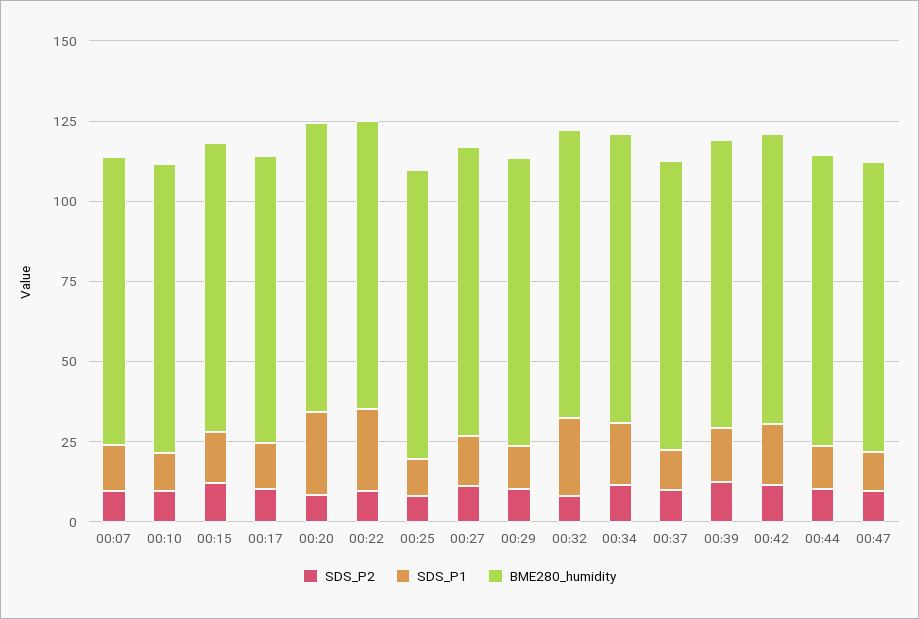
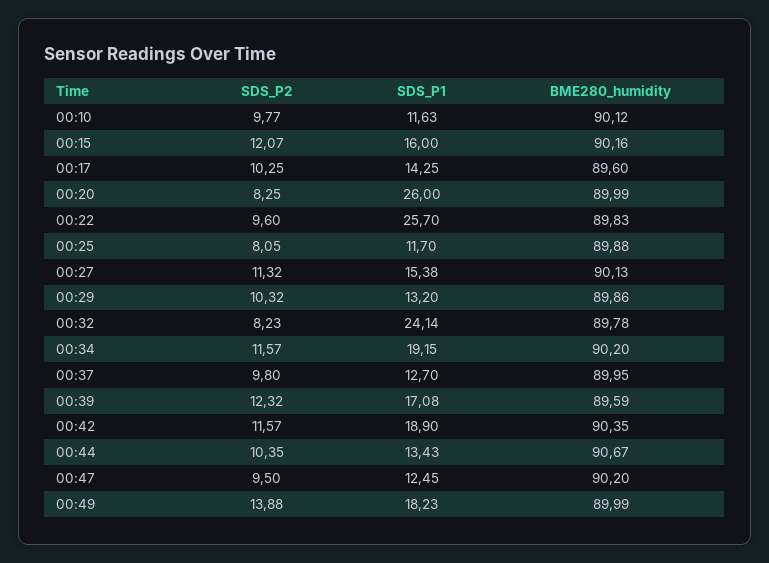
SDS_P2, 00:07: 10 -> none
SDS_P1, 00:07: 15 -> none
BME280_humidity, 00:07: 90 -> none
SDS_P2, 00:49: none -> 13.88
SDS_P1, 00:49: none -> 18.23
BME280_humidity, 00:49: none -> 89.99

